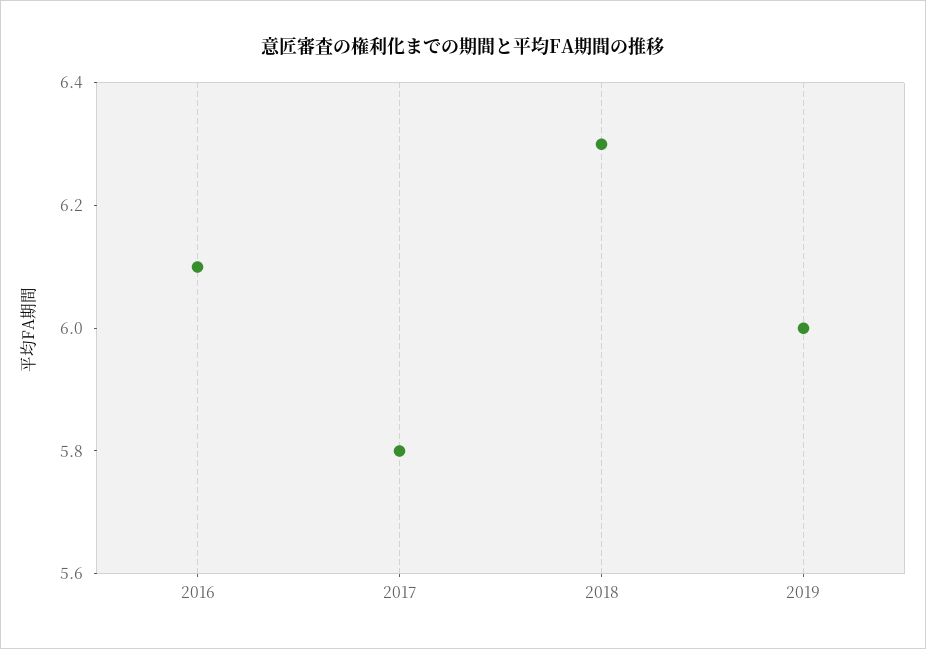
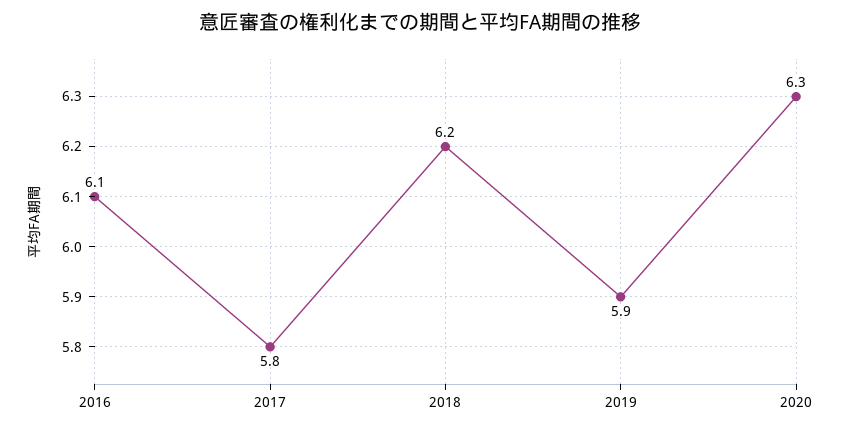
2018: 6.3 -> 6.2
2019: 6 -> 5.9
2020: none -> 6.3

